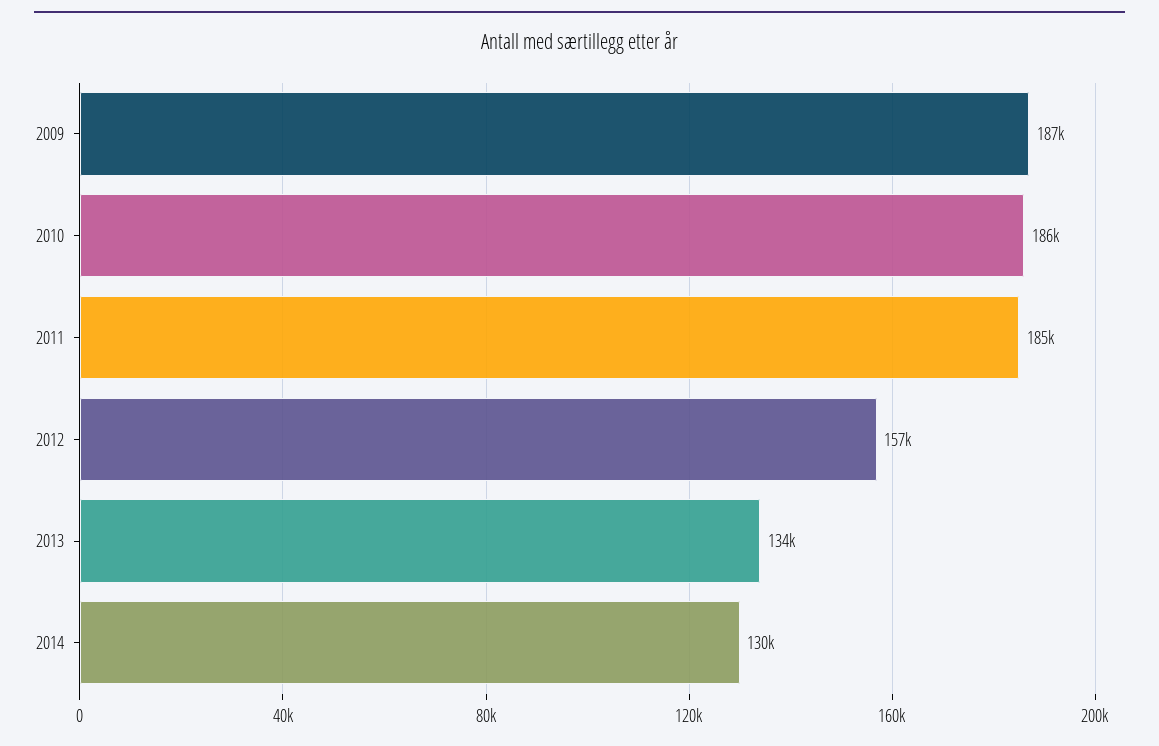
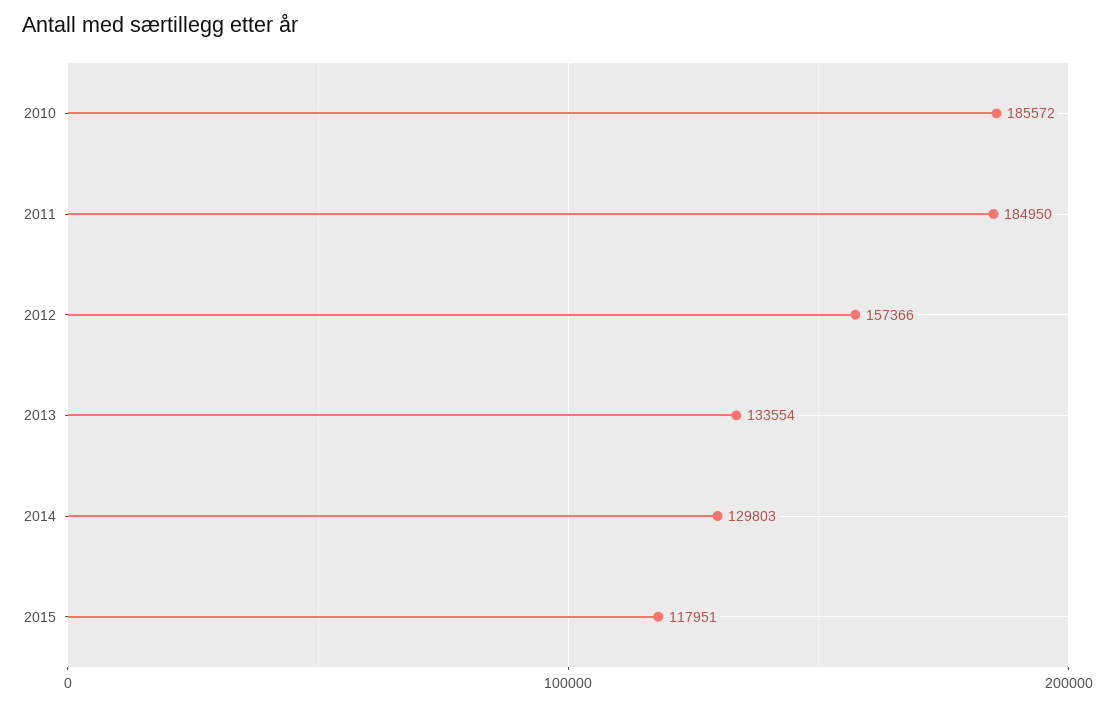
2009: 187000 -> none
2015: none -> 117951

